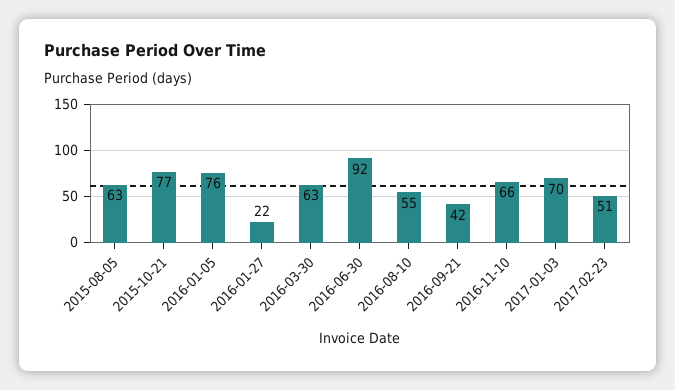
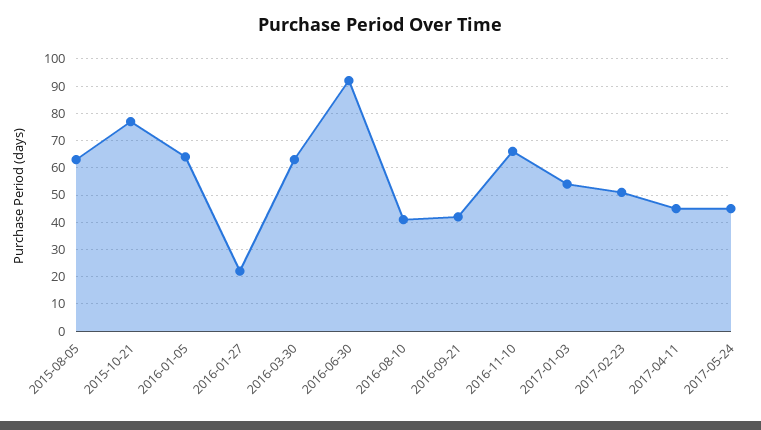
2016-01-05: 76 -> 65
2016-08-10: 55 -> 40
2017-01-03: 70 -> 55
2017-04-11: none -> 45
2017-05-24: none -> 45

